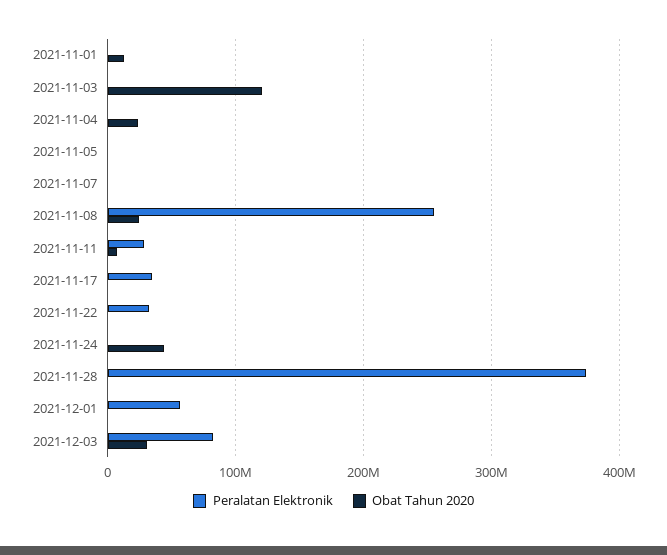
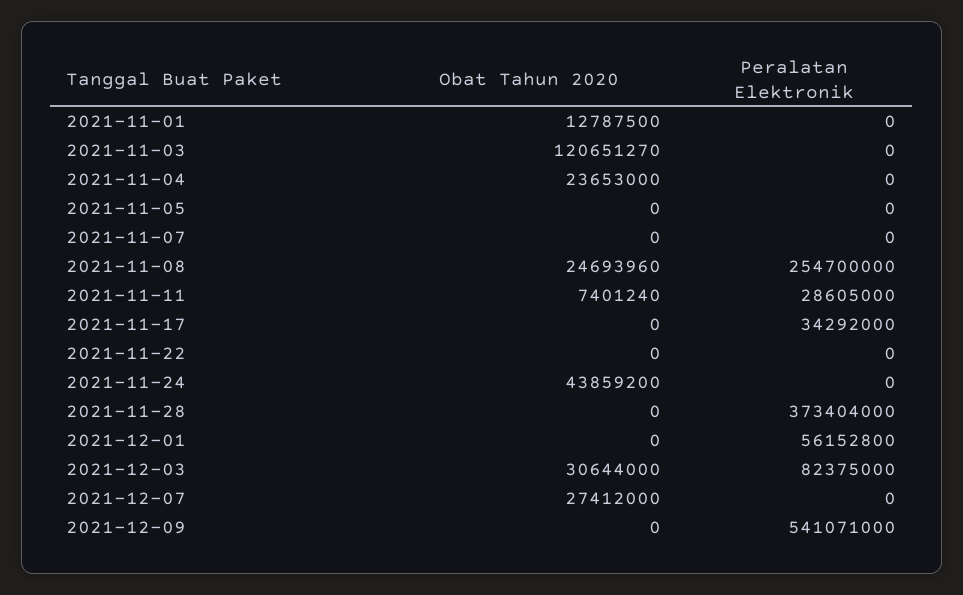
Peralatan Elektronik, 2021-11-22: 30000000 -> 0
Obat Tahun 2020, 2021-12-07: none -> 27412000
Peralatan Elektronik, 2021-12-07: none -> 0
Obat Tahun 2020, 2021-12-09: none -> 0
Peralatan Elektronik, 2021-12-09: none -> 541071000

